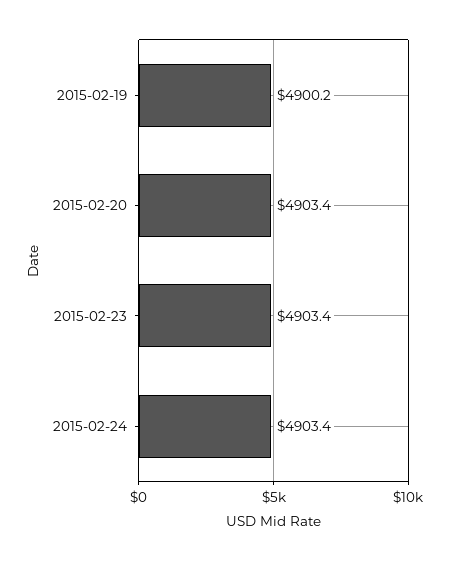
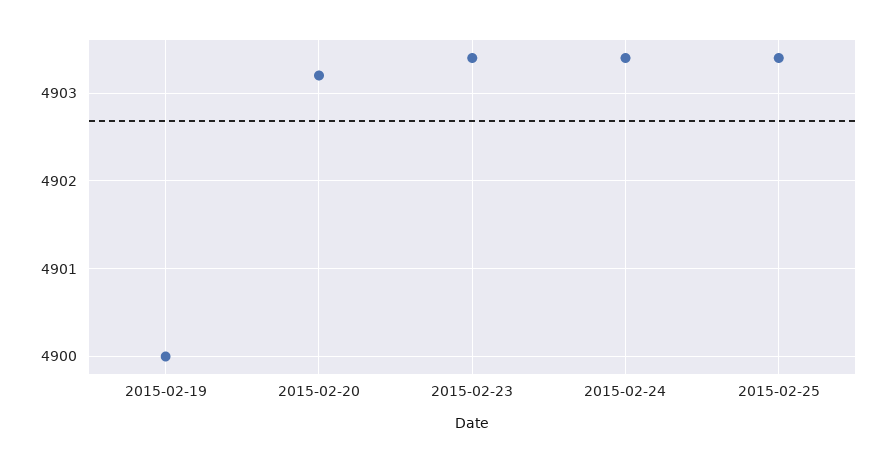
2015-02-19: 4900.2 -> 4900
2015-02-20: 4903.4 -> 4903.2
2015-02-25: none -> 4903.4

